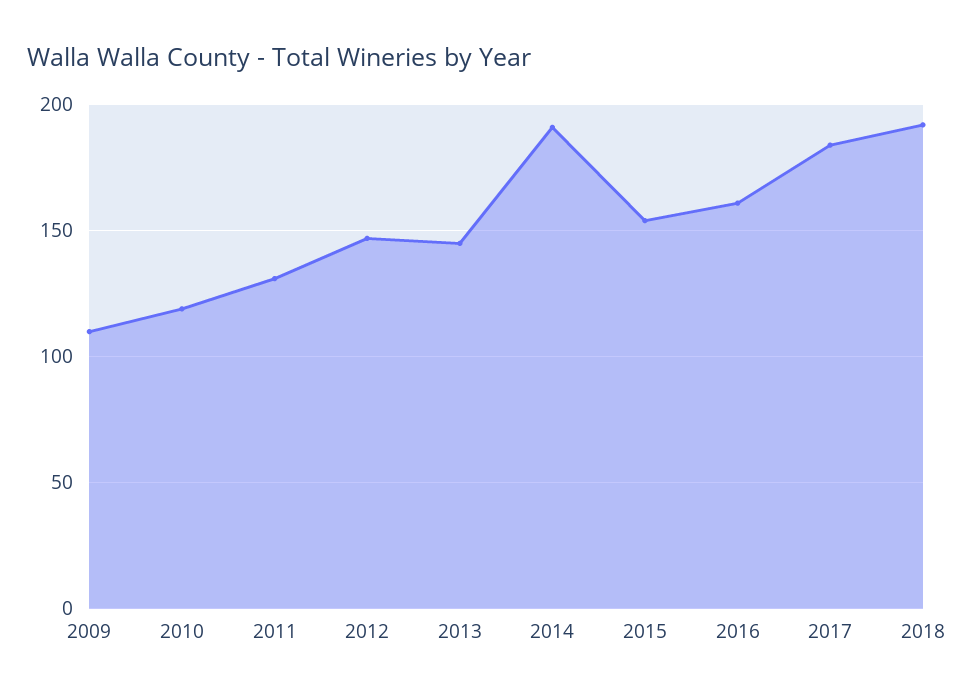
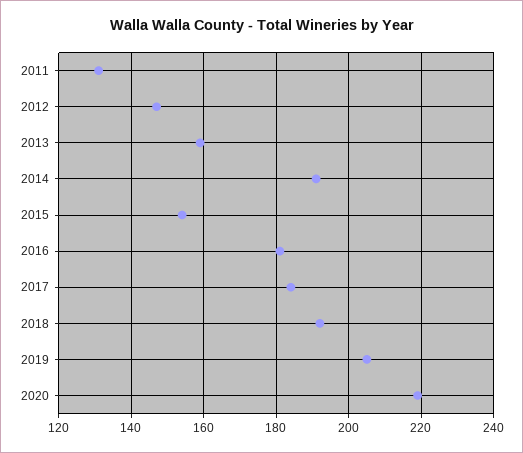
2009: 110 -> none
2010: 120 -> none
2013: 145 -> 160
2016: 160 -> 180
2019: none -> 205
2020: none -> 220

